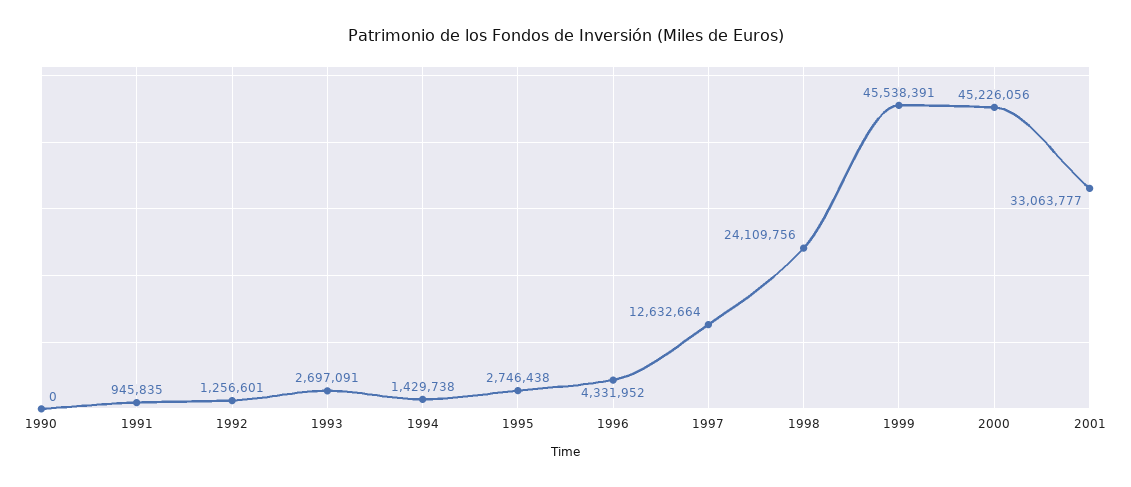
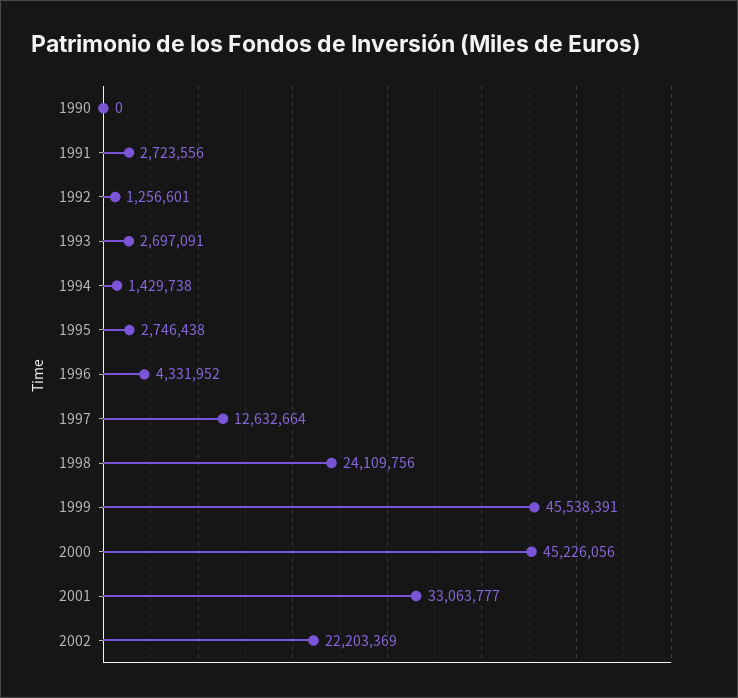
1991: 945835 -> 2723556
2002: none -> 22203369

